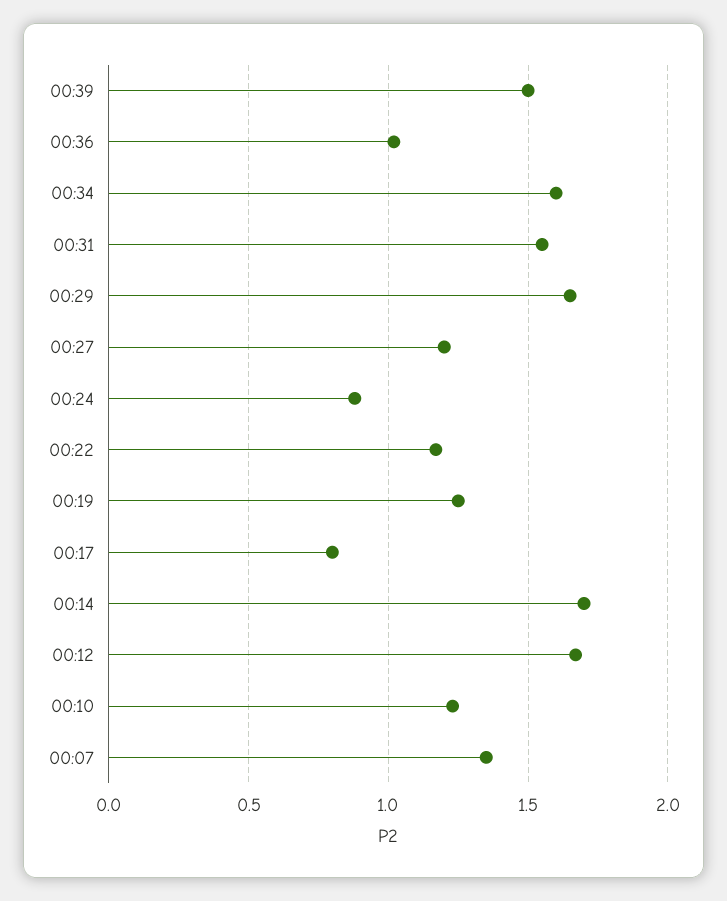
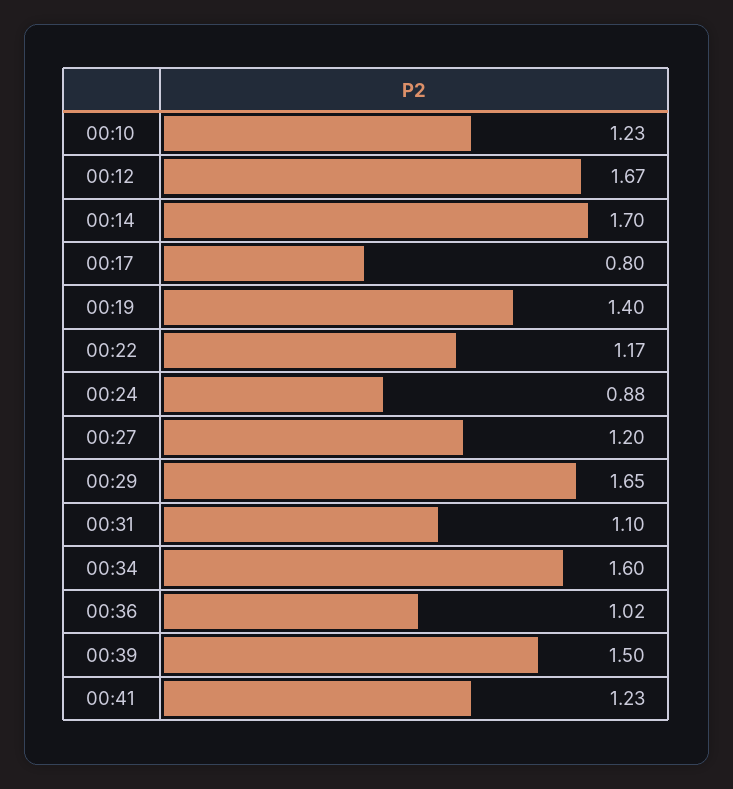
00:31: 1.55 -> 1.1
00:19: 1.25 -> 1.4
00:07: 1.35 -> none
00:41: none -> 1.23

